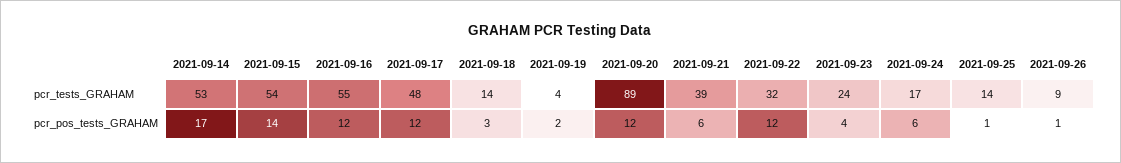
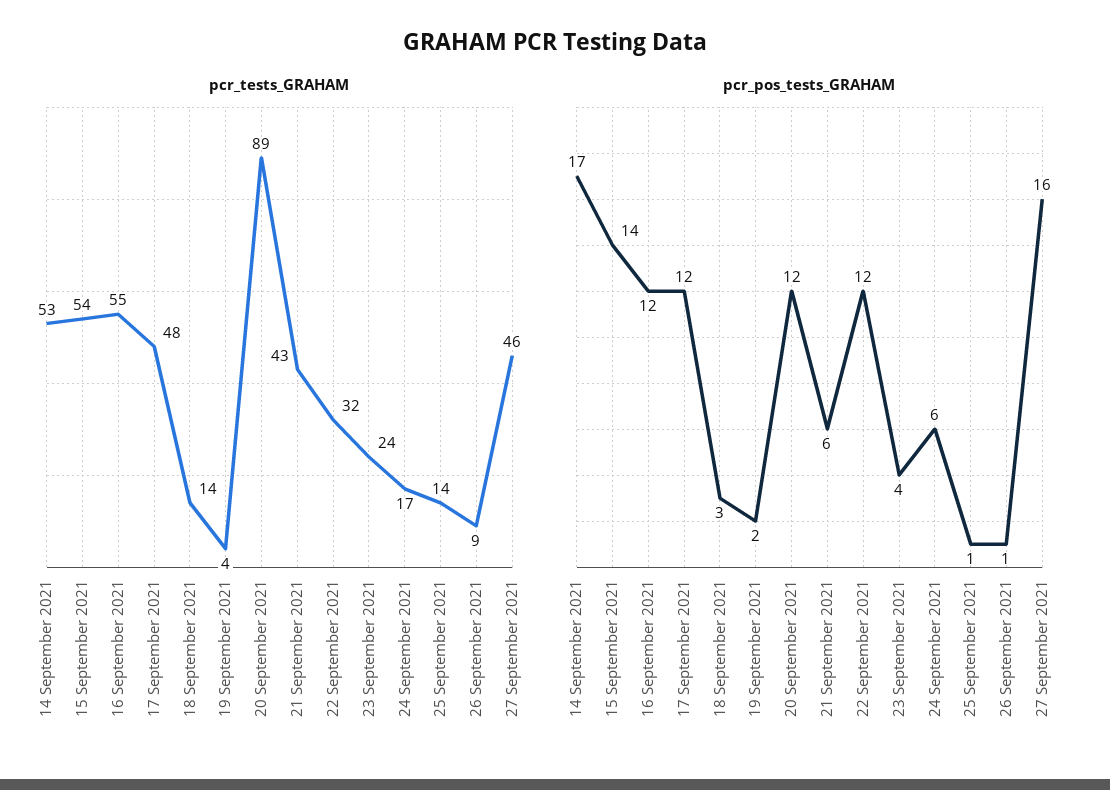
pcr_tests_GRAHAM, 2021-09-21: 39 -> 43
pcr_tests_GRAHAM, 27 September 2021: none -> 46
pcr_pos_tests_GRAHAM, 27 September 2021: none -> 16

